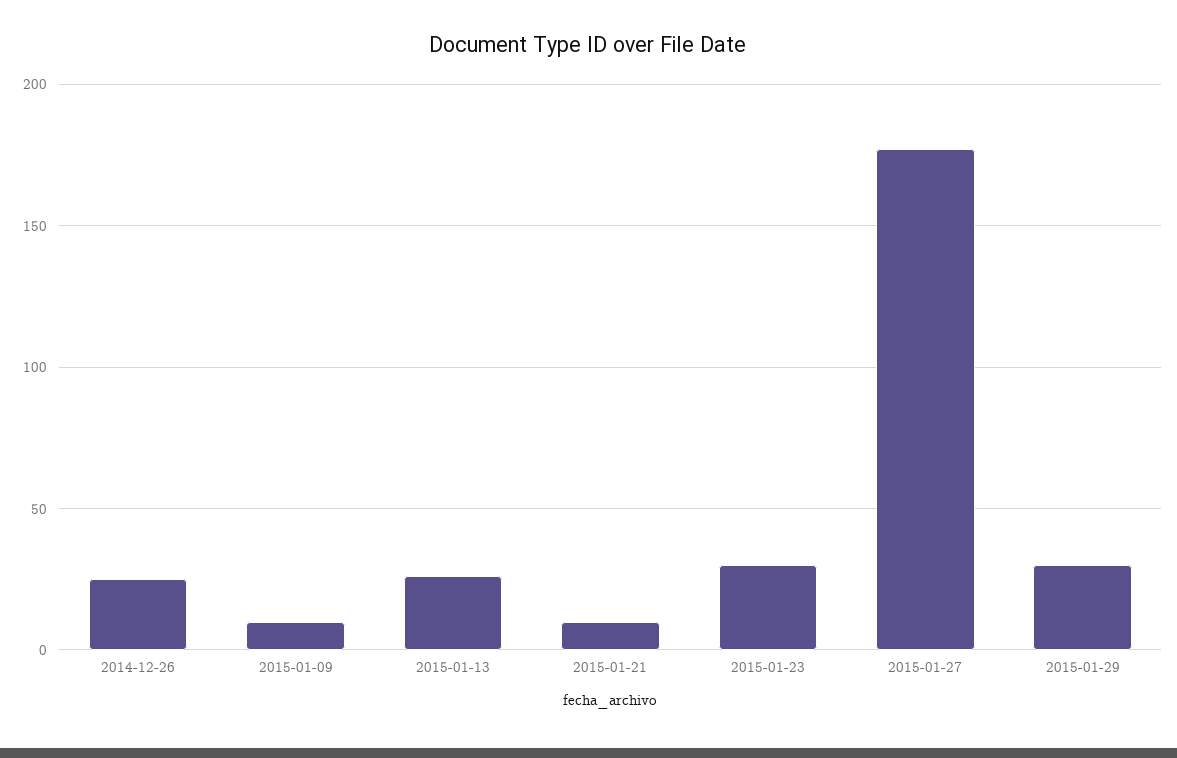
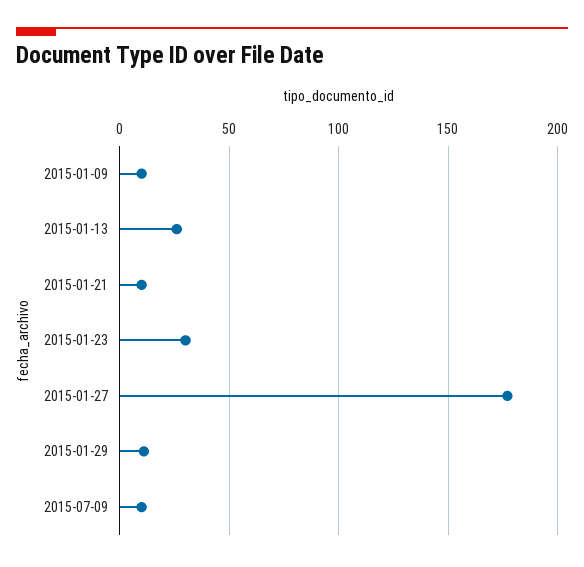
2014-12-26: 25 -> none
2015-01-29: 30 -> 10
2015-07-09: none -> 10

